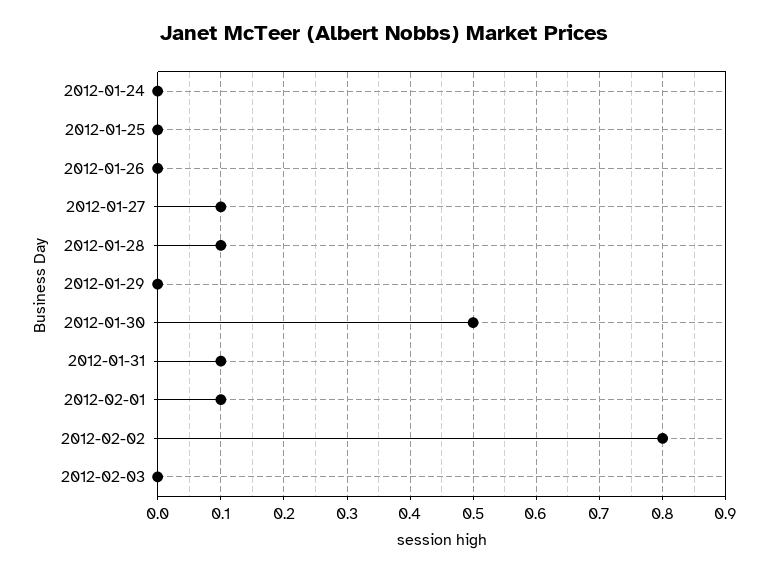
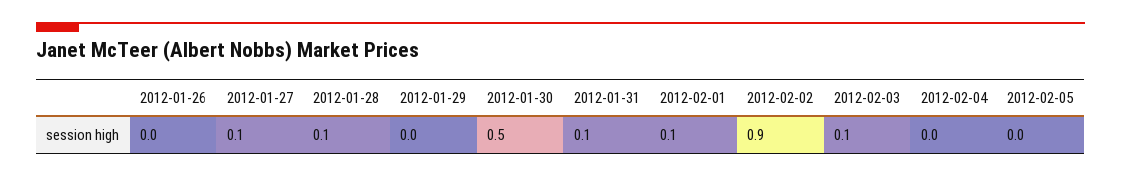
2012-01-24: 0 -> none
2012-01-25: 0 -> none
2012-02-02: 0.8 -> 0.9
2012-02-03: 0 -> 0.1
2012-02-04: none -> 0
2012-02-05: none -> 0

